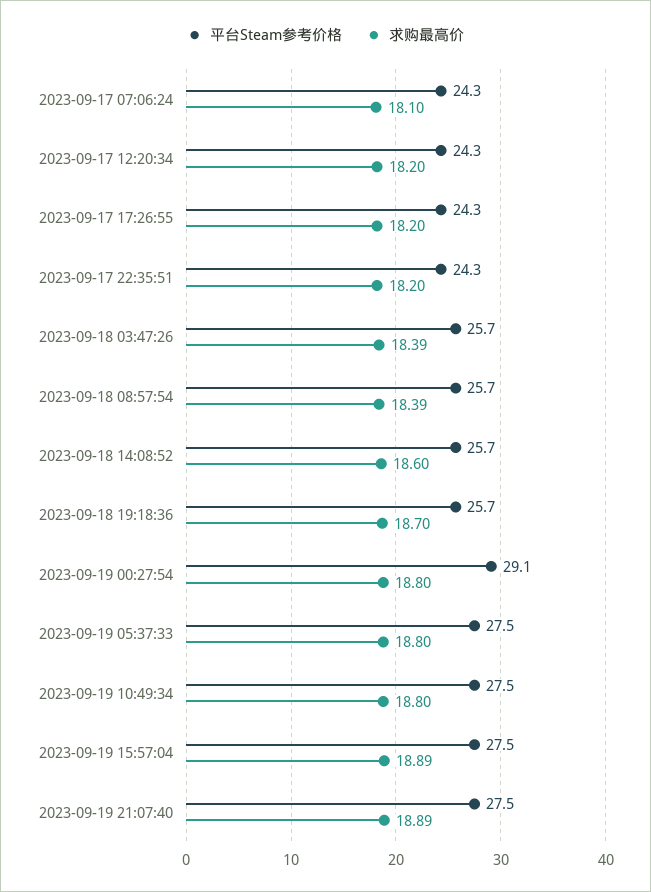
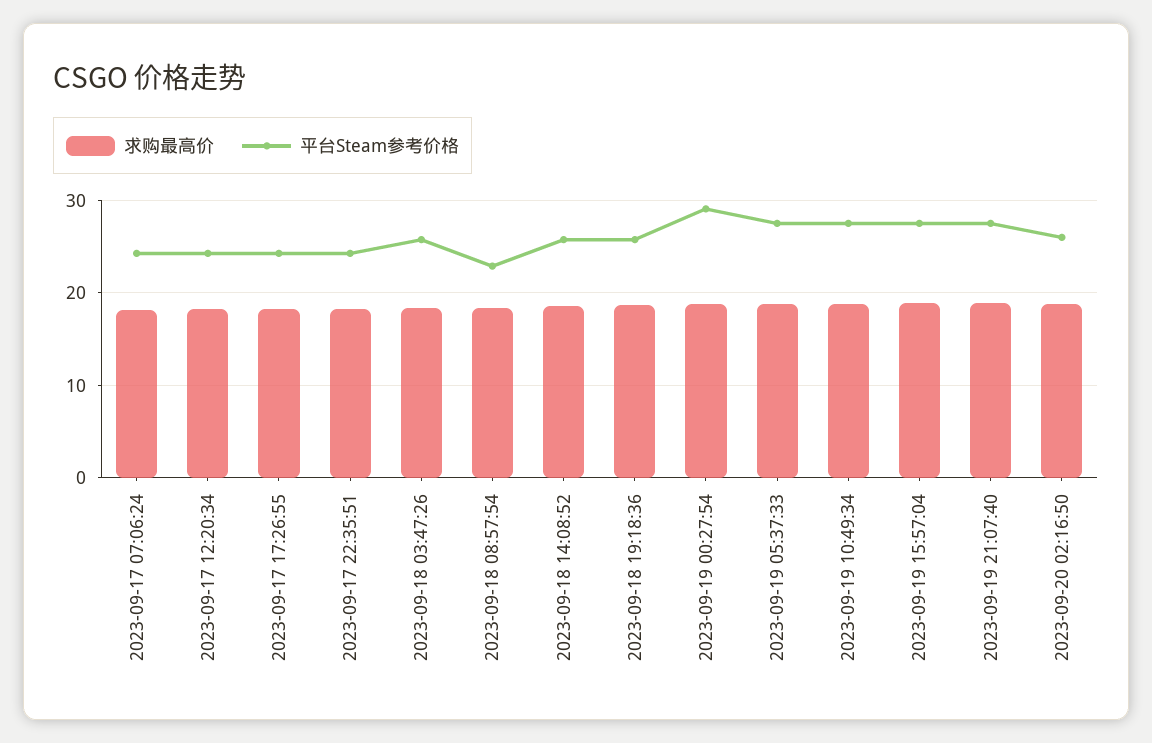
平台Steam参考价格, 2023-09-18 08:57:54: 25.7 -> 23
求购最高价, 2023-09-20 02:16:50: none -> 19
平台Steam参考价格, 2023-09-20 02:16:50: none -> 26

